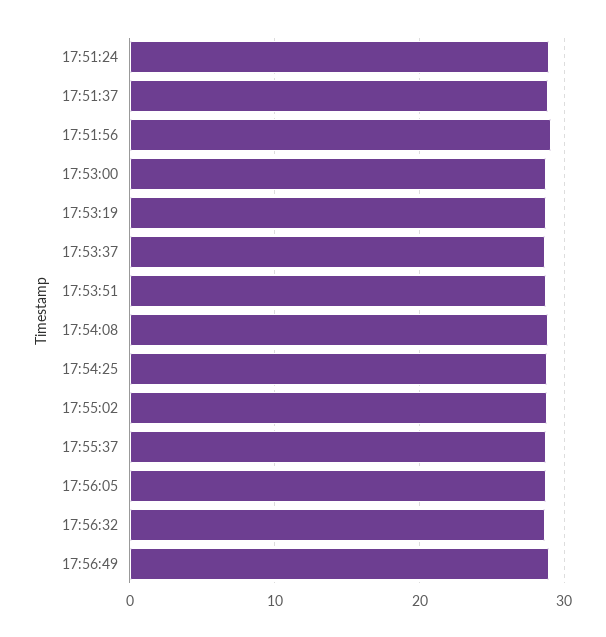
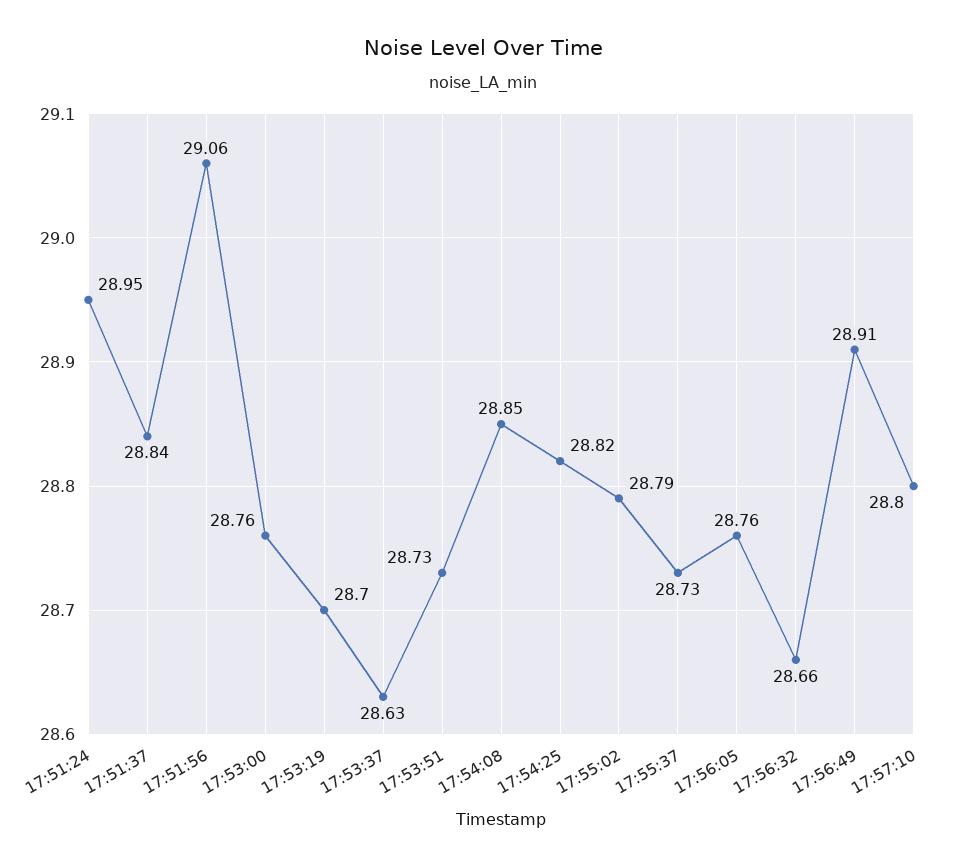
17:57:10: none -> 28.8

